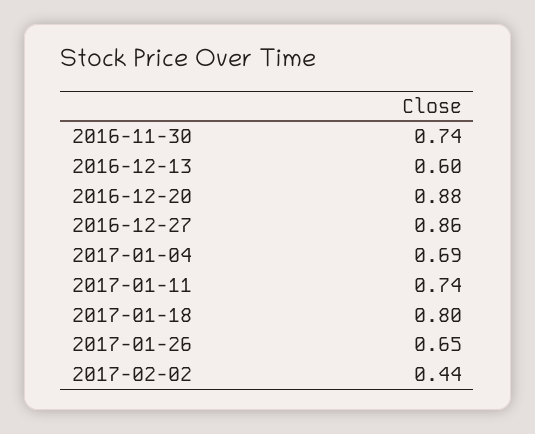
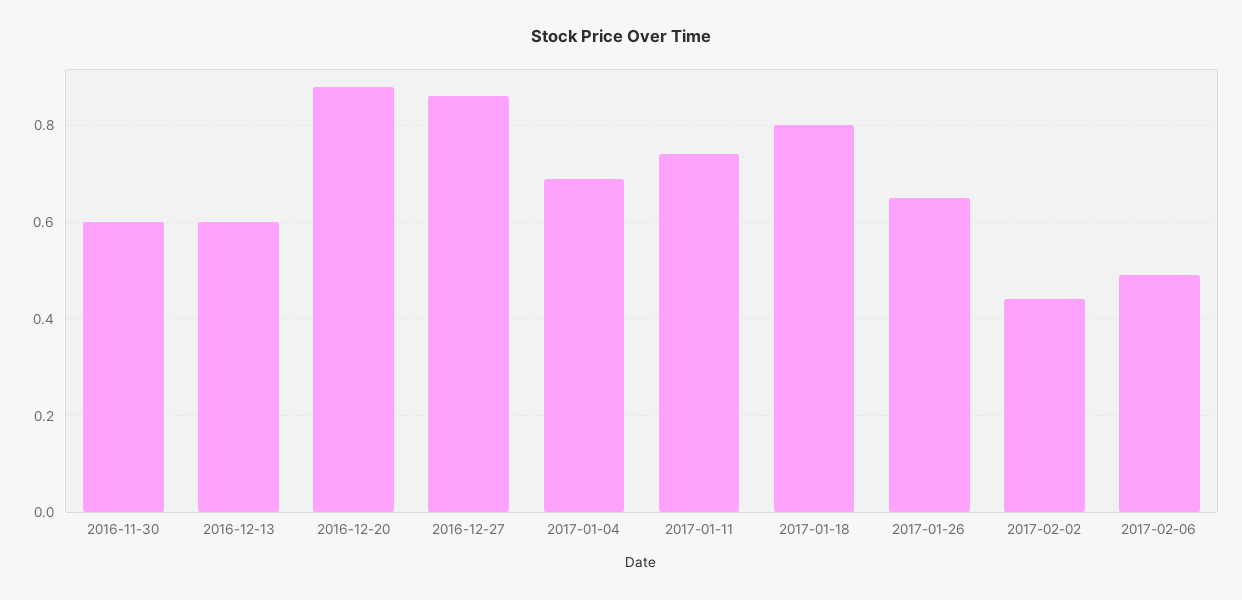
2016-11-30: 0.74 -> 0.6
2017-02-06: none -> 0.5

